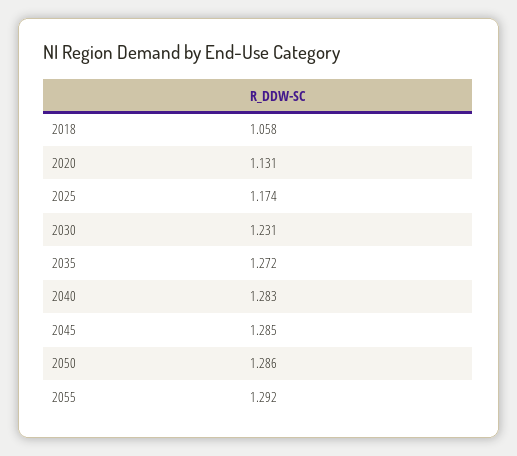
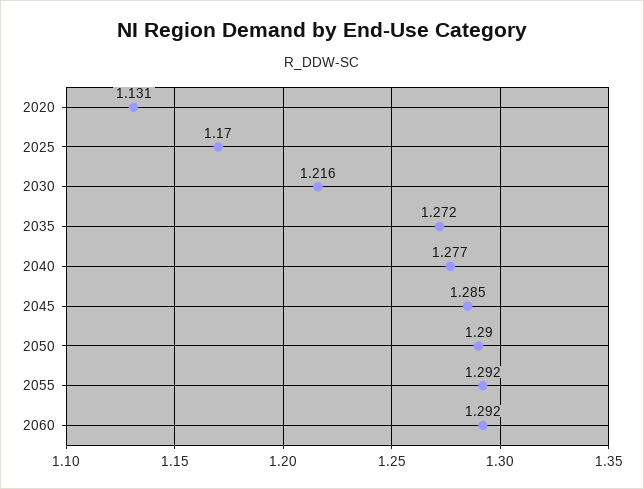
2018: 1.058 -> none
2025: 1.174 -> 1.17
2030: 1.231 -> 1.216
2040: 1.283 -> 1.277
2050: 1.286 -> 1.29
2060: none -> 1.292

